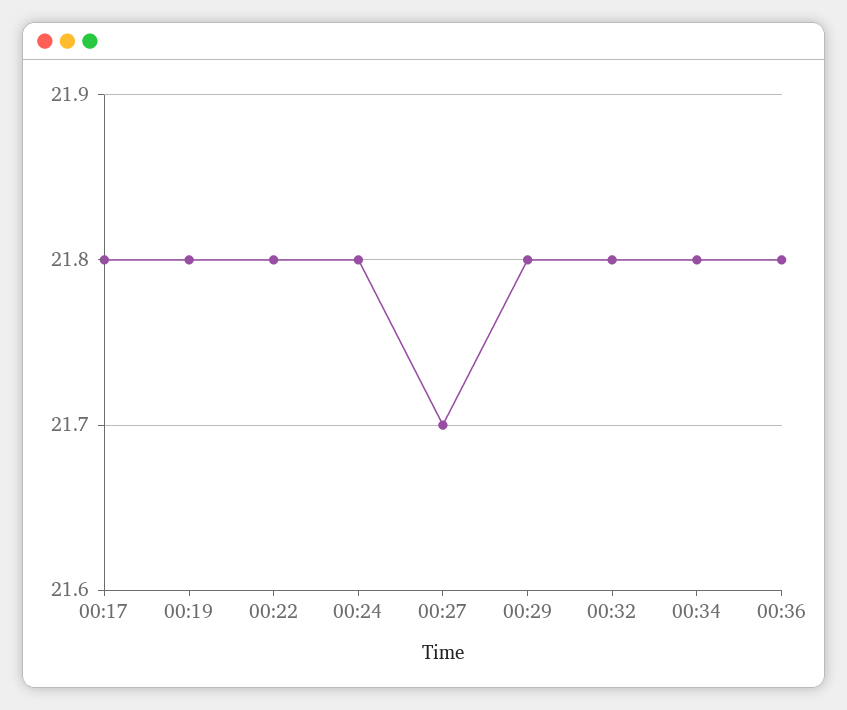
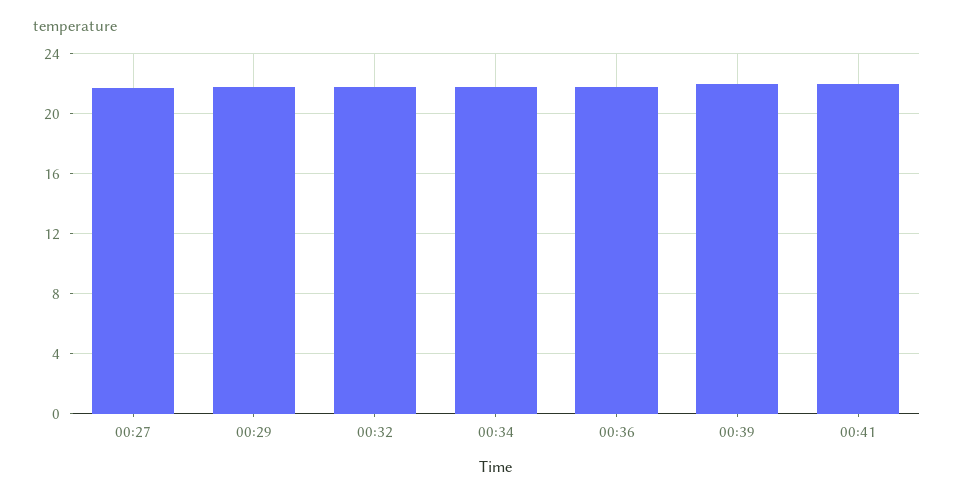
00:17: 21.8 -> none
00:19: 21.8 -> none
00:22: 21.8 -> none
00:24: 21.8 -> none
00:39: none -> 22
00:41: none -> 22

